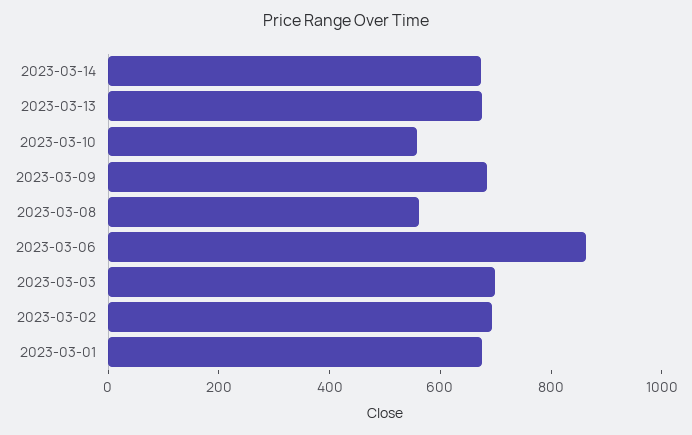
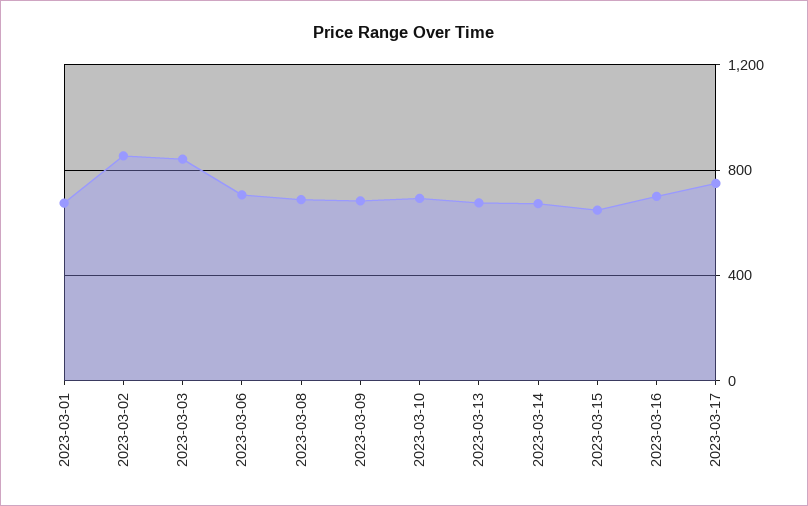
2023-03-10: 550 -> 700
2023-03-08: 550 -> 700
2023-03-06: 850 -> 700
2023-03-03: 700 -> 850
2023-03-02: 700 -> 850
2023-03-15: none -> 650
2023-03-16: none -> 700
2023-03-17: none -> 750

